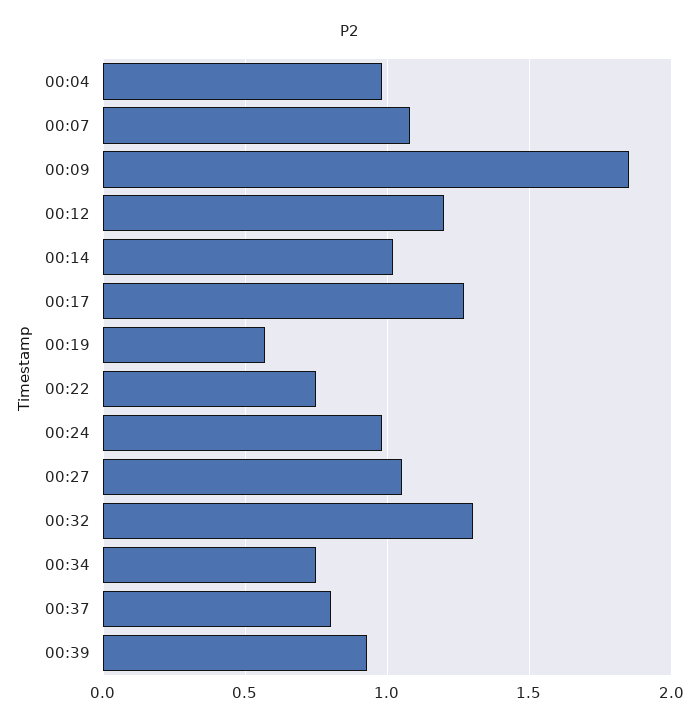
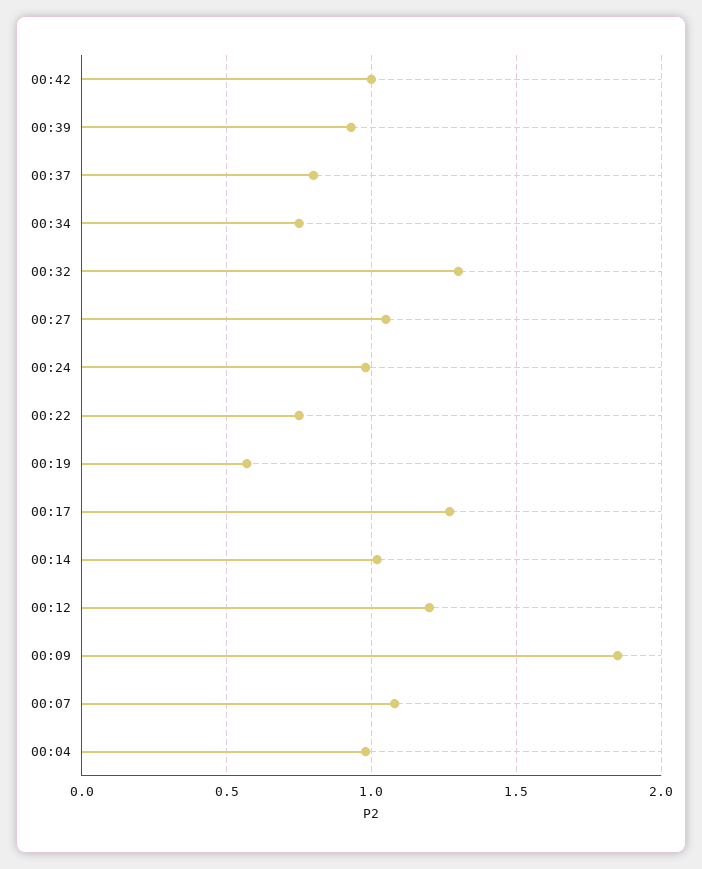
00:42: none -> 1

